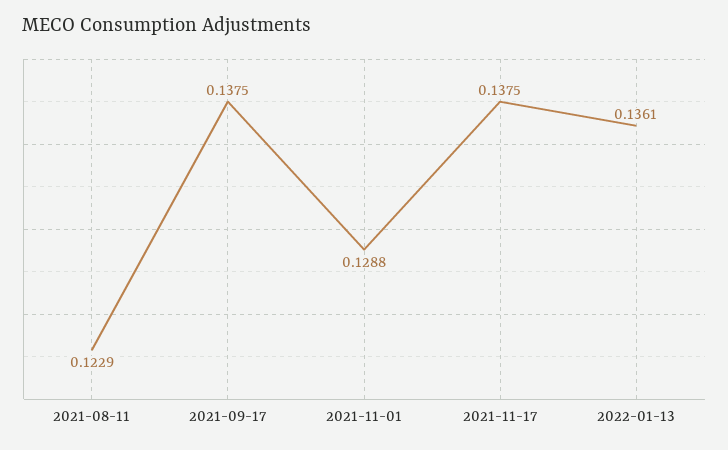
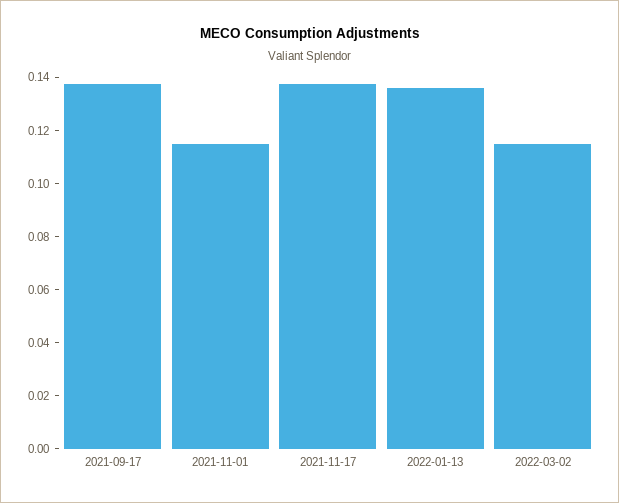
2021-08-11: 0.1229 -> none
2021-11-01: 0.1288 -> 0.115
2022-03-02: none -> 0.115

